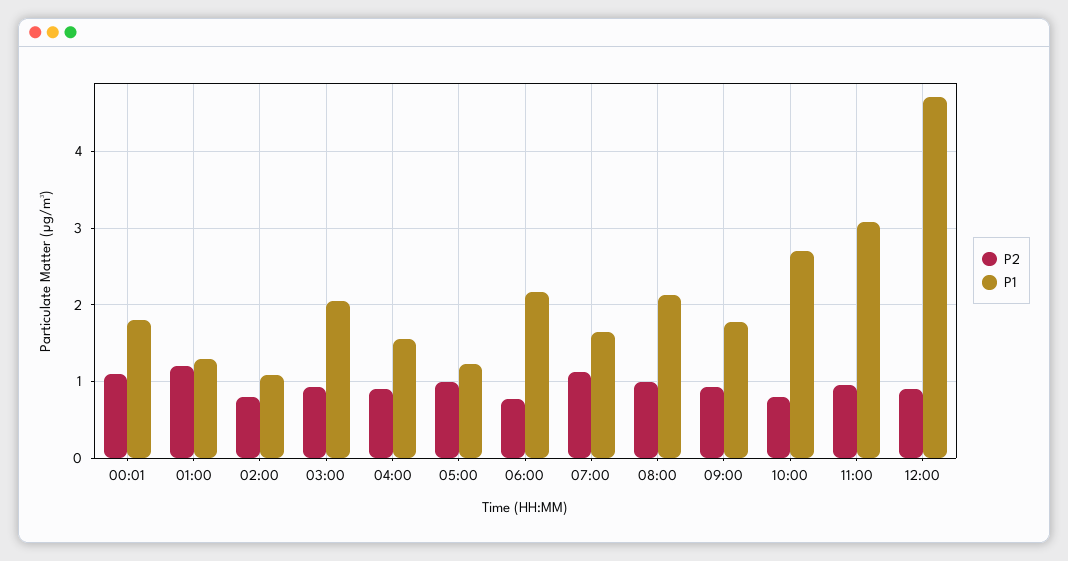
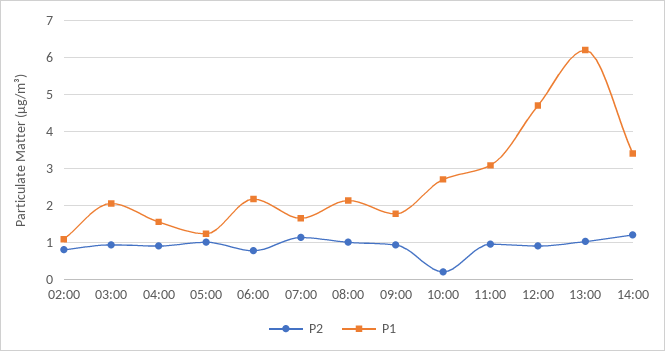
P2, 00:01: 1.1 -> none
P1, 00:01: 1.8 -> none
P2, 01:00: 1.2 -> none
P1, 01:00: 1.3 -> none
P2, 10:00: 0.8 -> 0.2
P2, 13:00: none -> 1
P1, 13:00: none -> 6.2
P2, 14:00: none -> 1.2
P1, 14:00: none -> 3.4

